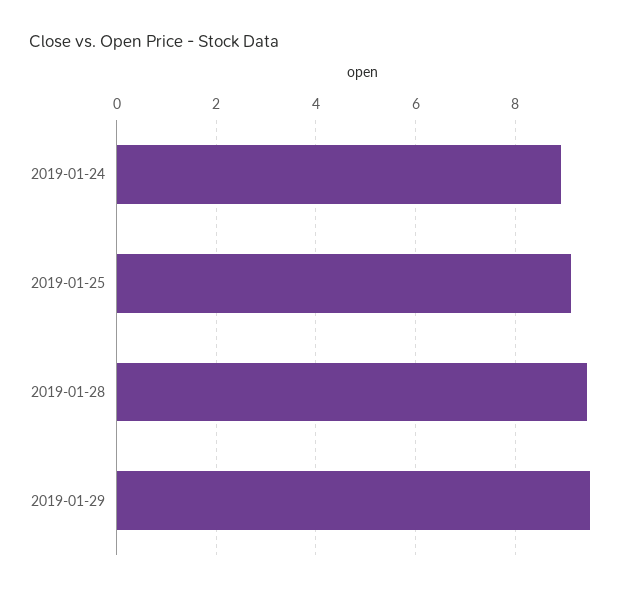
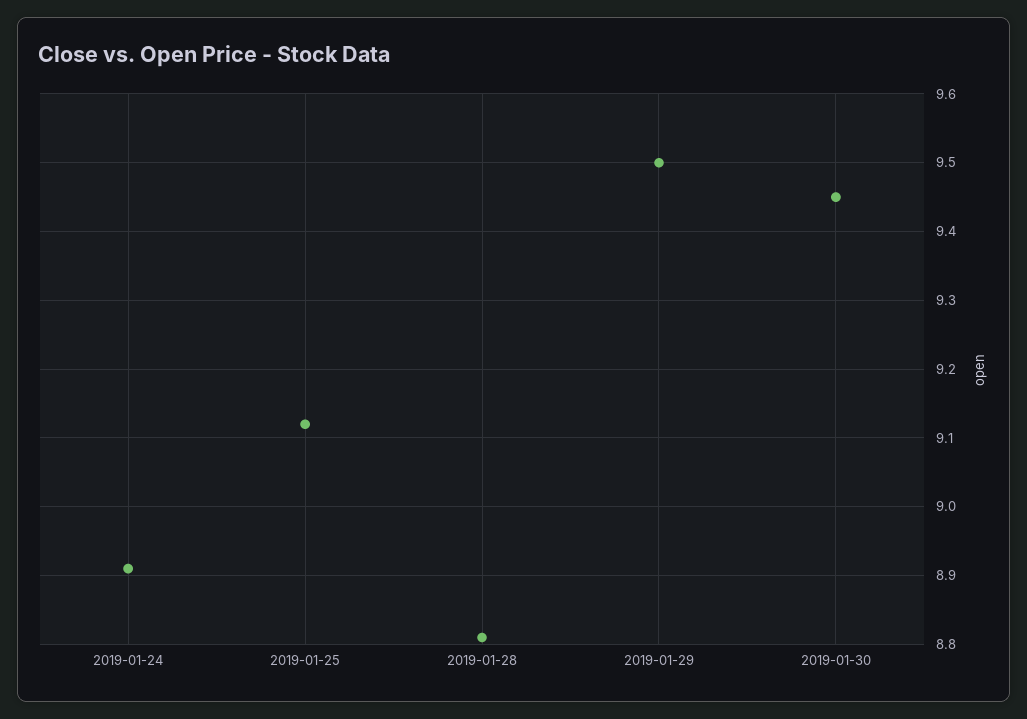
2019-01-28: 9.4 -> 8.81
2019-01-30: none -> 9.45

